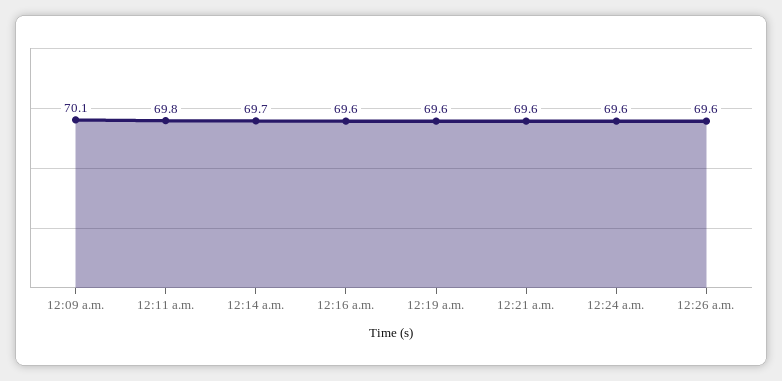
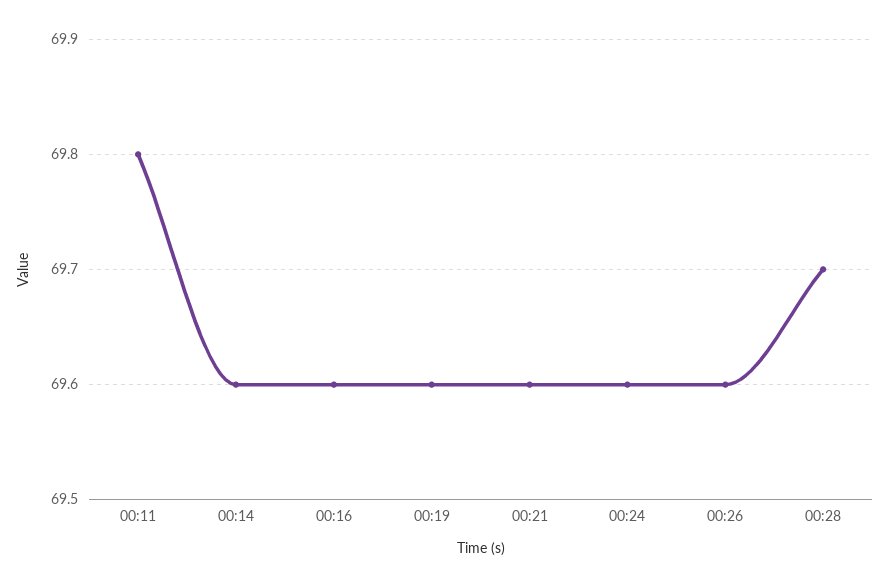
12:09 a.m.: 70.1 -> none
12:14 a.m.: 69.7 -> 69.6
00:28: none -> 69.7

